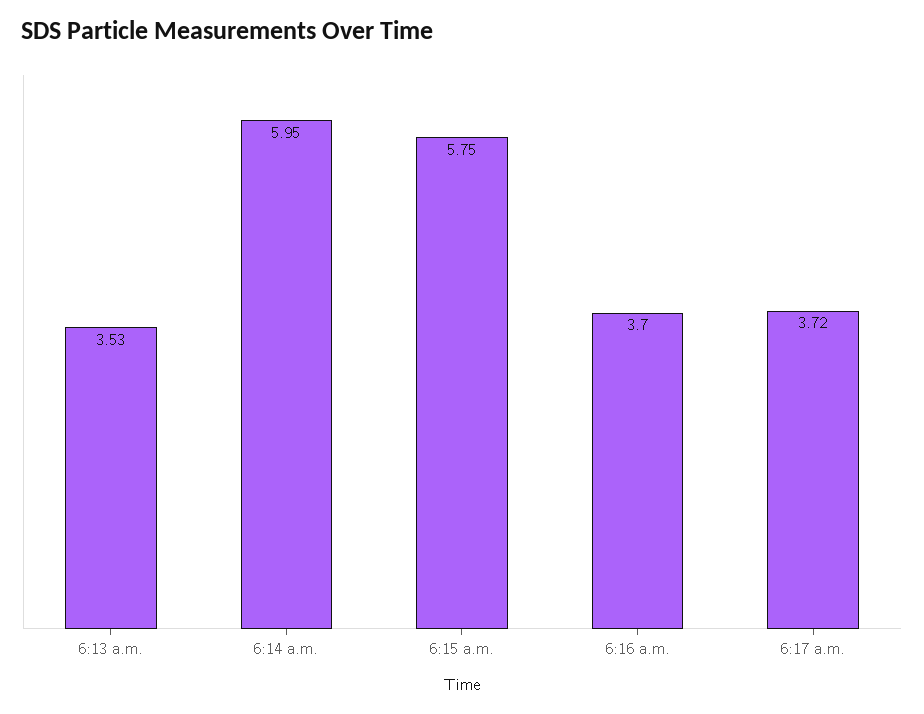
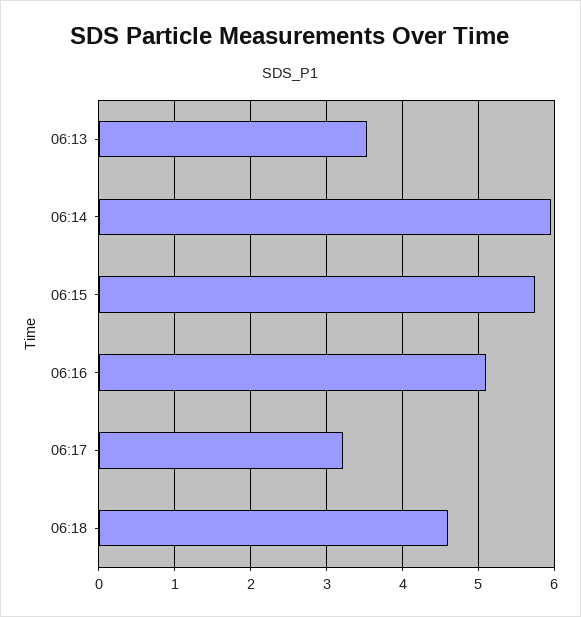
6:16 a.m.: 3.7 -> 5.1
6:17 a.m.: 3.72 -> 3.2
06:18: none -> 4.6

